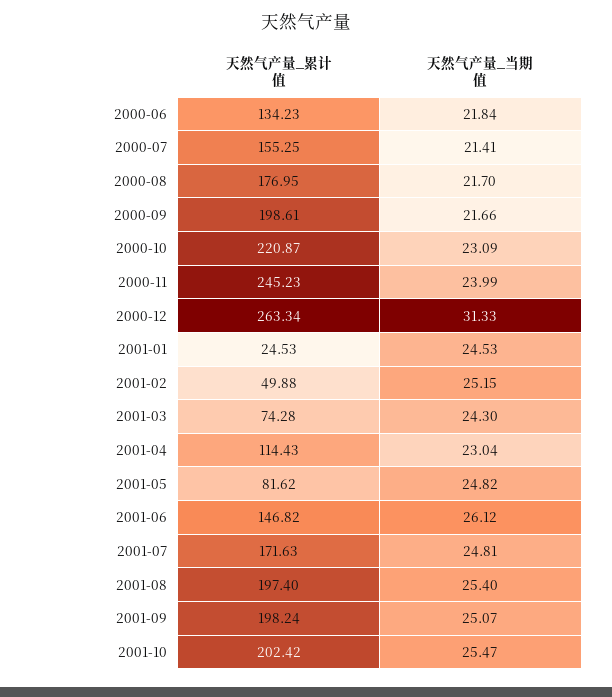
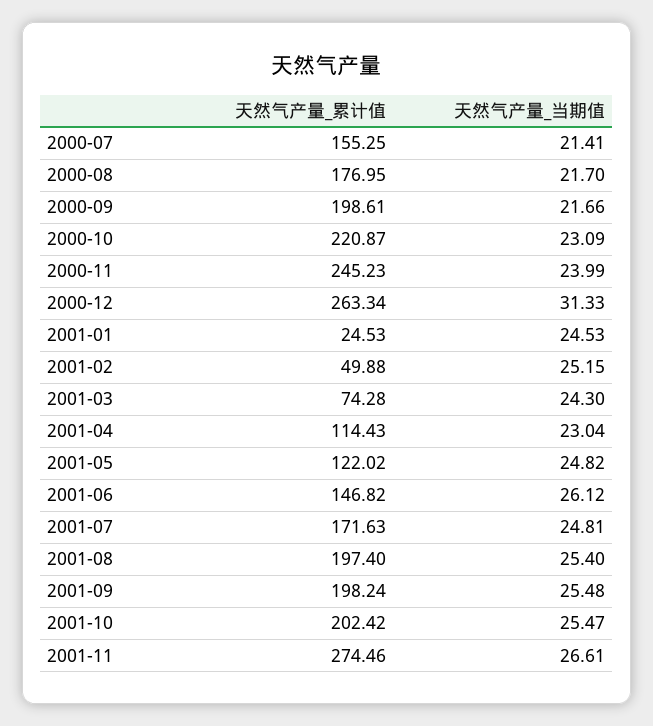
天然气产量_累计值, 2000-06: 134.23 -> none
天然气产量_当期值, 2000-06: 21.84 -> none
天然气产量_累计值, 2001-05: 81.62 -> 122.02
天然气产量_当期值, 2001-09: 25.07 -> 25.48
天然气产量_累计值, 2001-11: none -> 274.46
天然气产量_当期值, 2001-11: none -> 26.61

